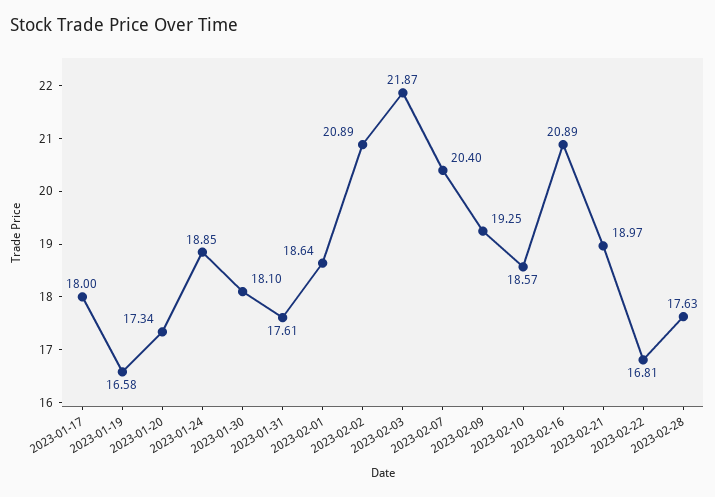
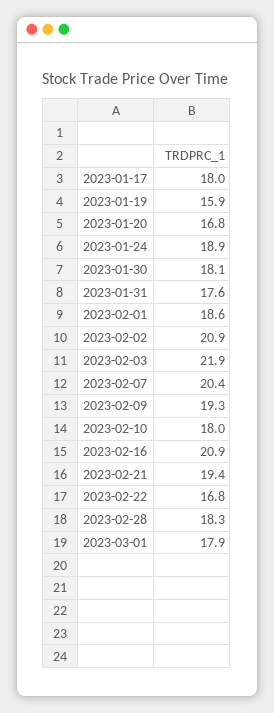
2023-01-19: 16.58 -> 15.9
2023-01-20: 17.34 -> 16.8
2023-02-10: 18.57 -> 18
2023-02-21: 18.97 -> 19.4
2023-02-28: 17.63 -> 18.3
2023-03-01: none -> 17.9

